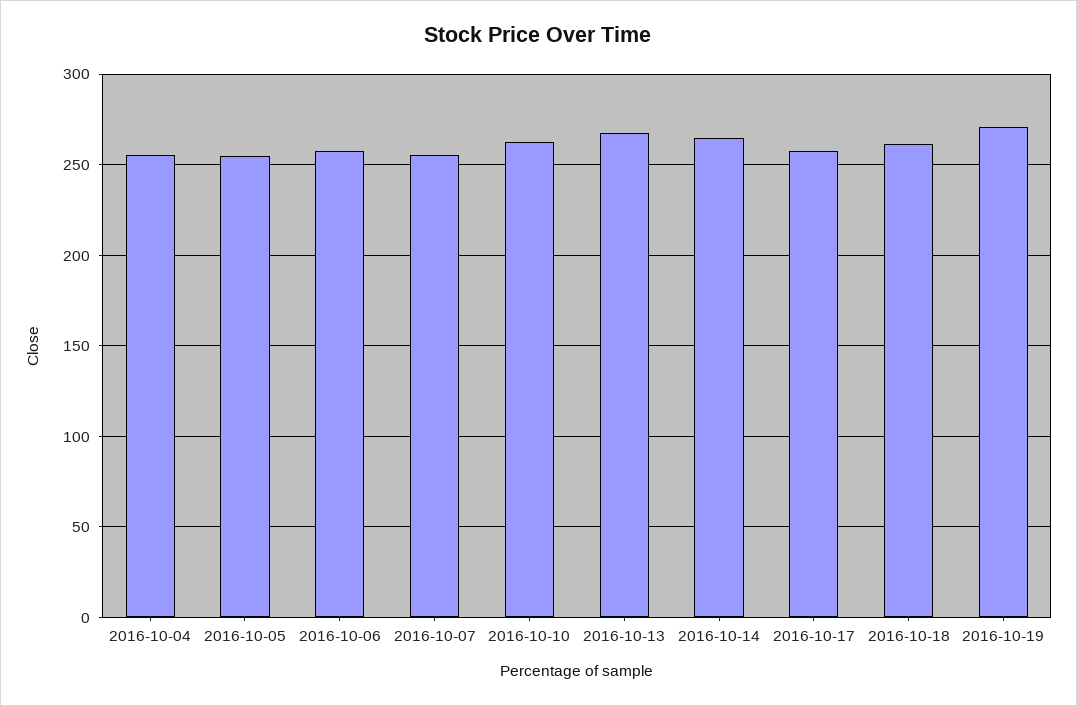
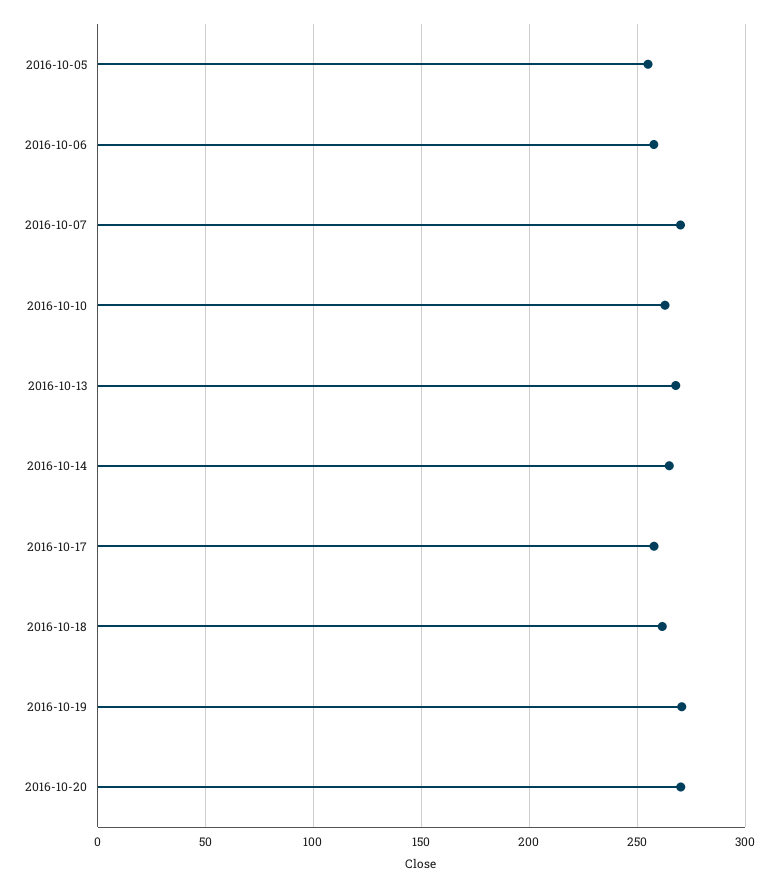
2016-10-04: 255 -> none
2016-10-07: 255 -> 270
2016-10-20: none -> 270

